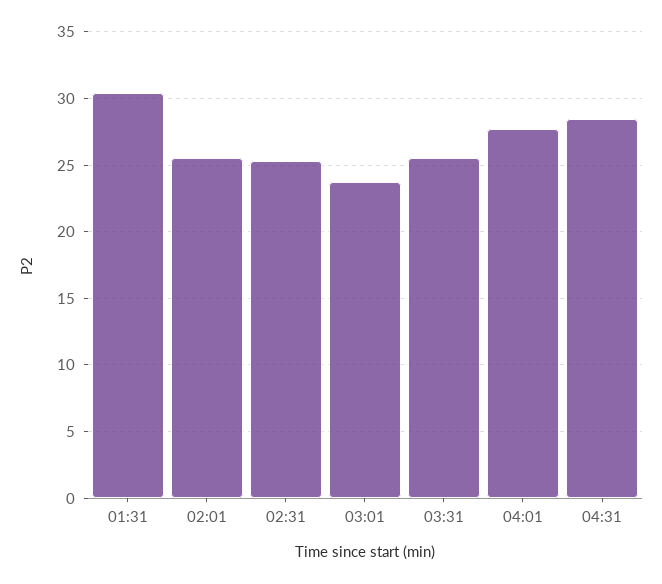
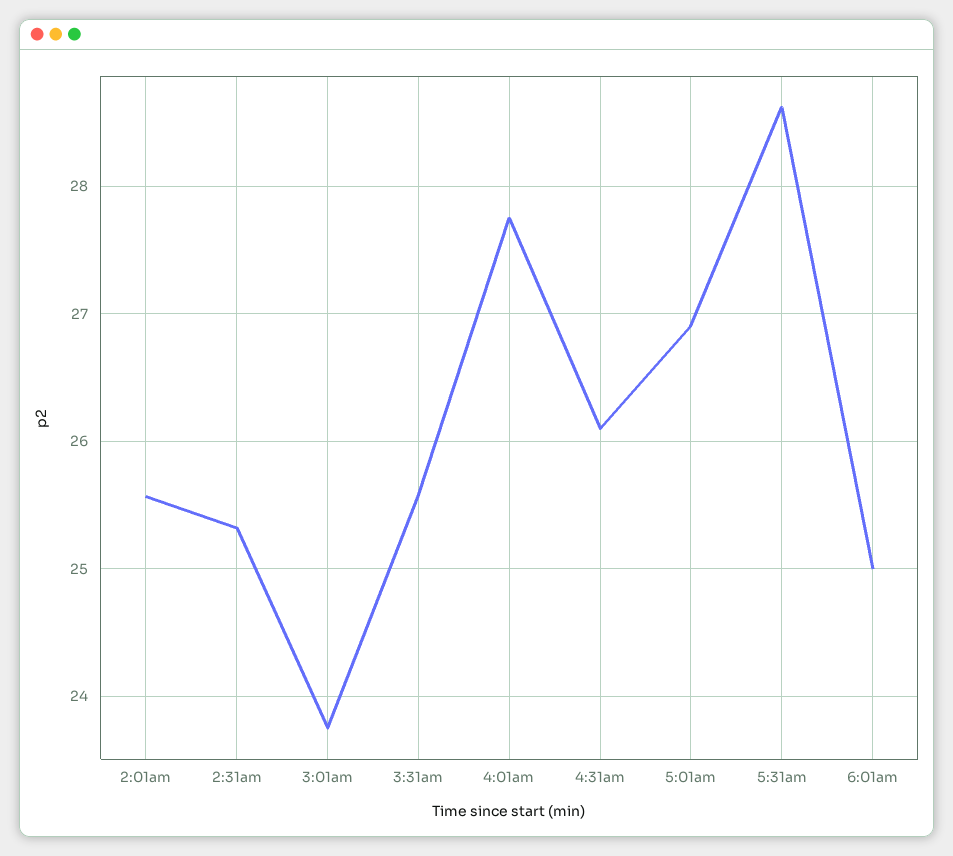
01:31: 30.5 -> none
04:31: 28.5 -> 26.1
5:01am: none -> 26.9
5:31am: none -> 28.6
6:01am: none -> 25

